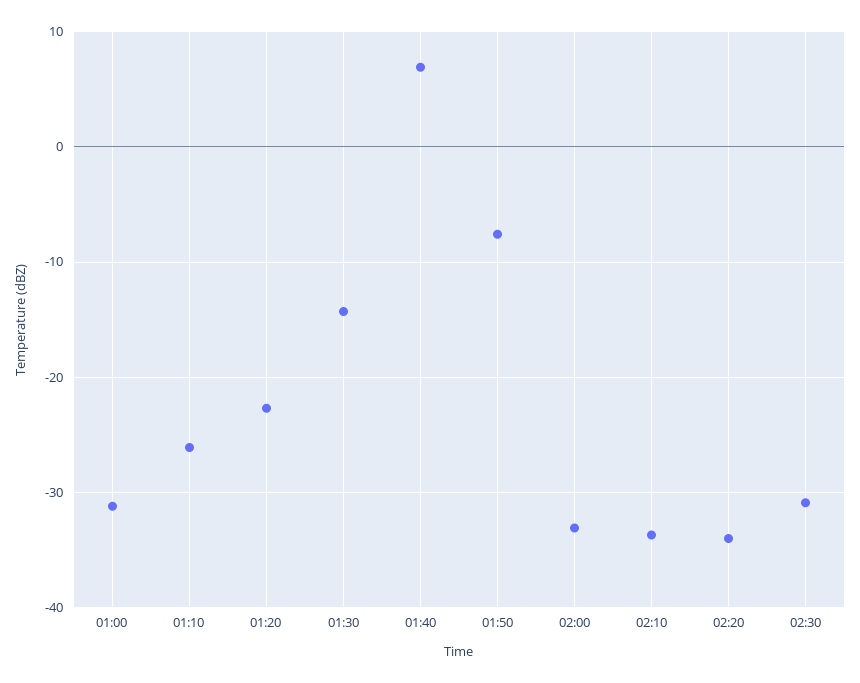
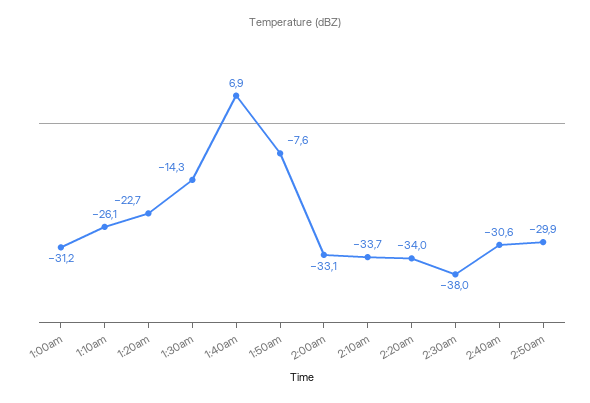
02:30: -31 -> -38
2:40am: none -> -30.6
2:50am: none -> -29.9

